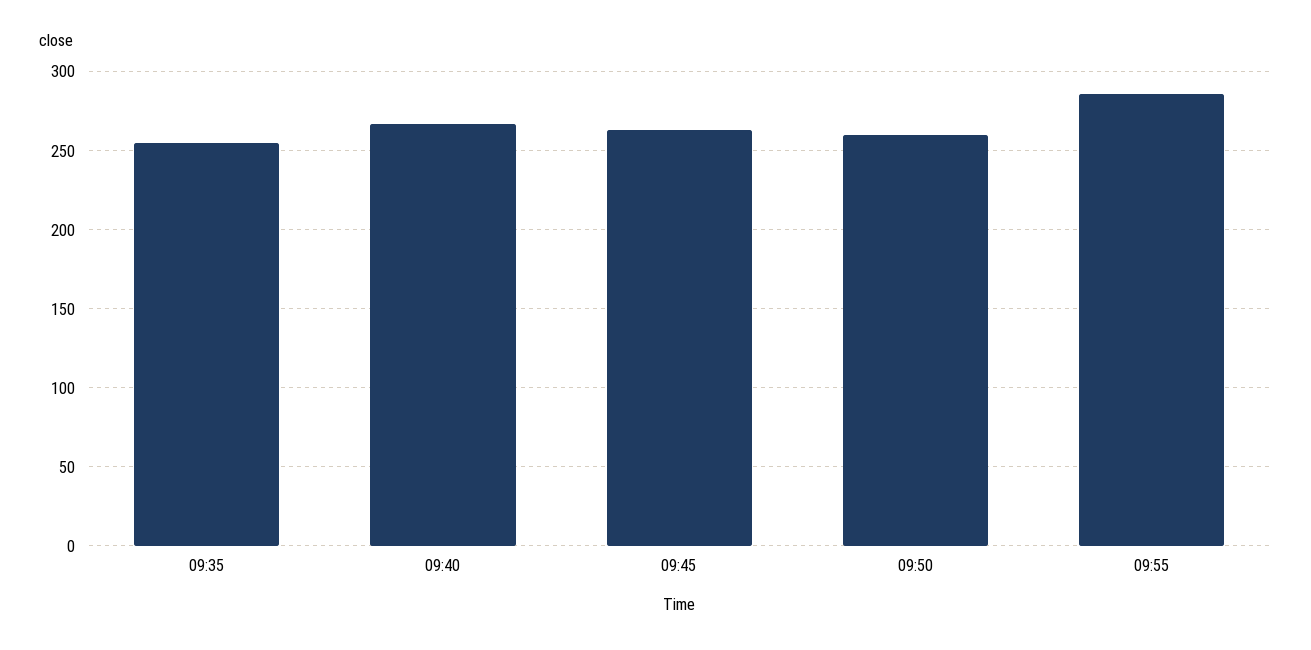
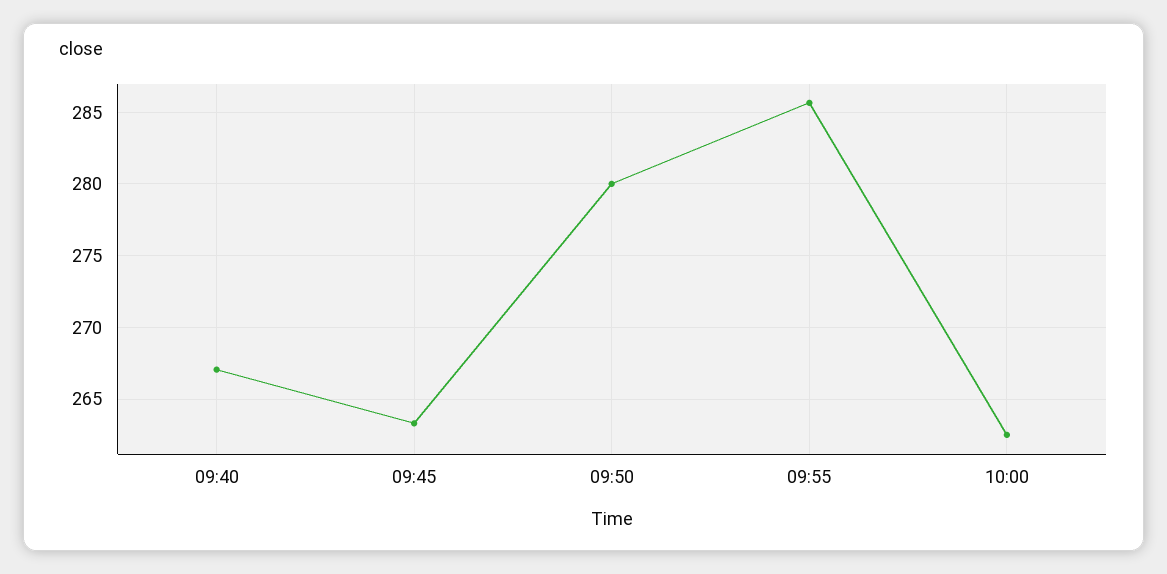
09:35: 255 -> none
09:50: 260 -> 280
10:00: none -> 262.5

